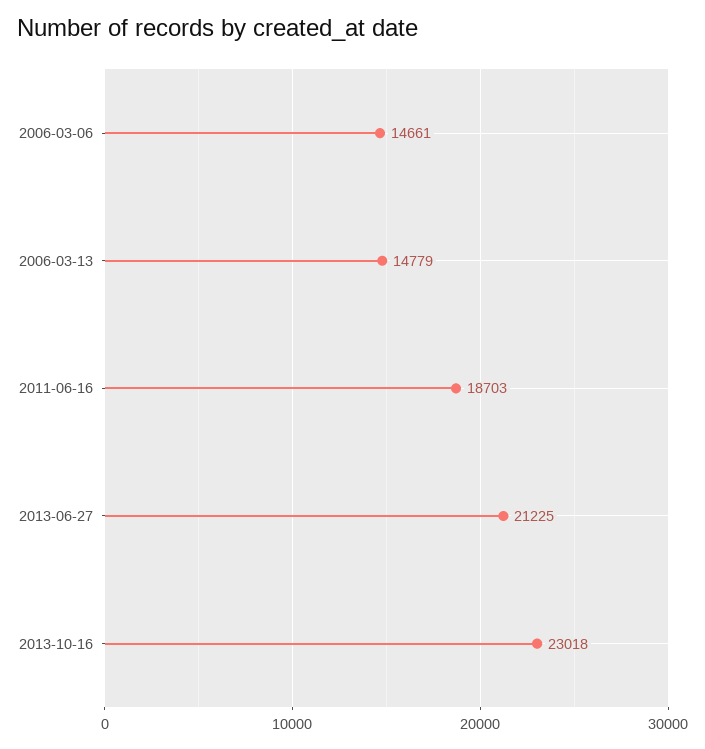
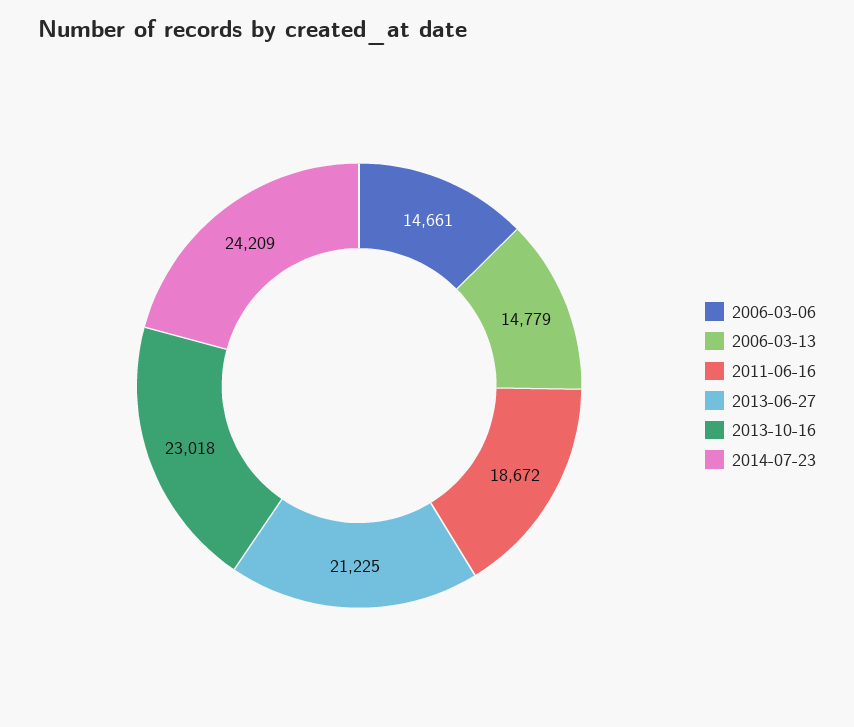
2011-06-16: 18703 -> 18672
2014-07-23: none -> 24209

